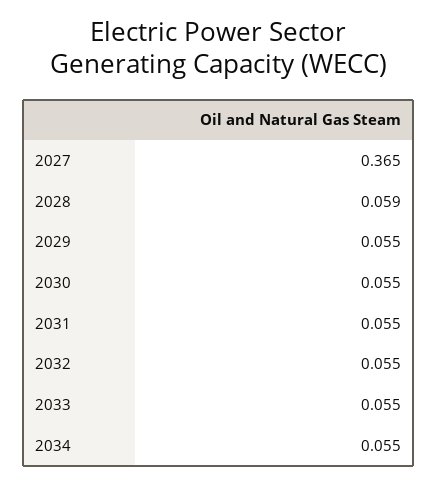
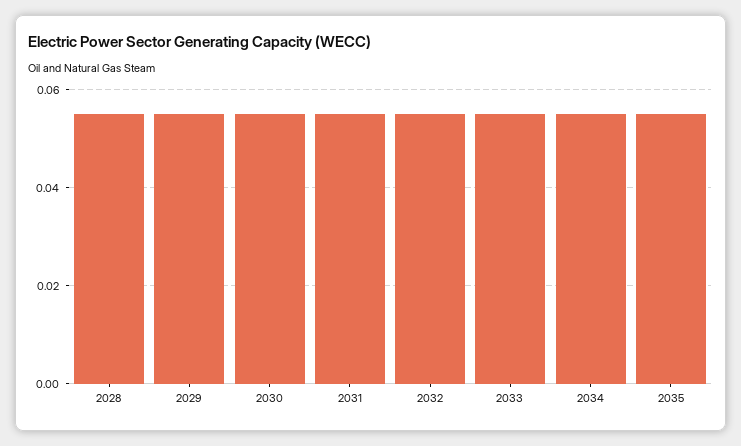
2027: 0.365 -> none
2028: 0.059 -> 0.055
2035: none -> 0.055

